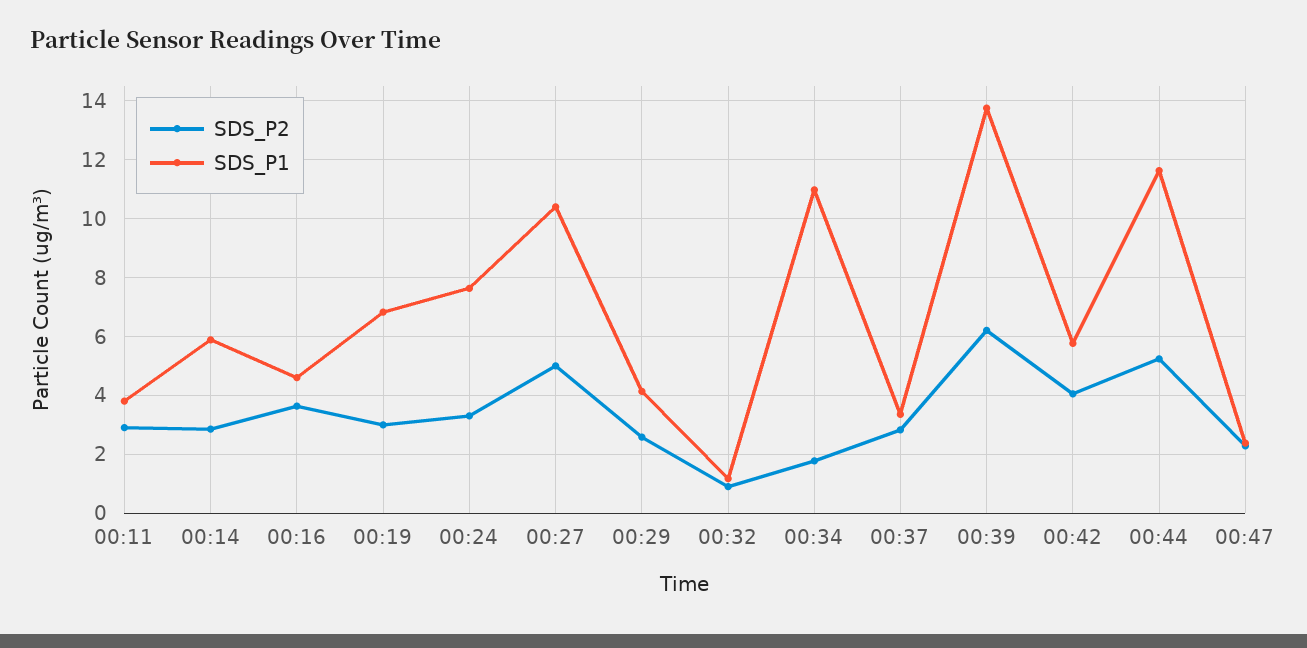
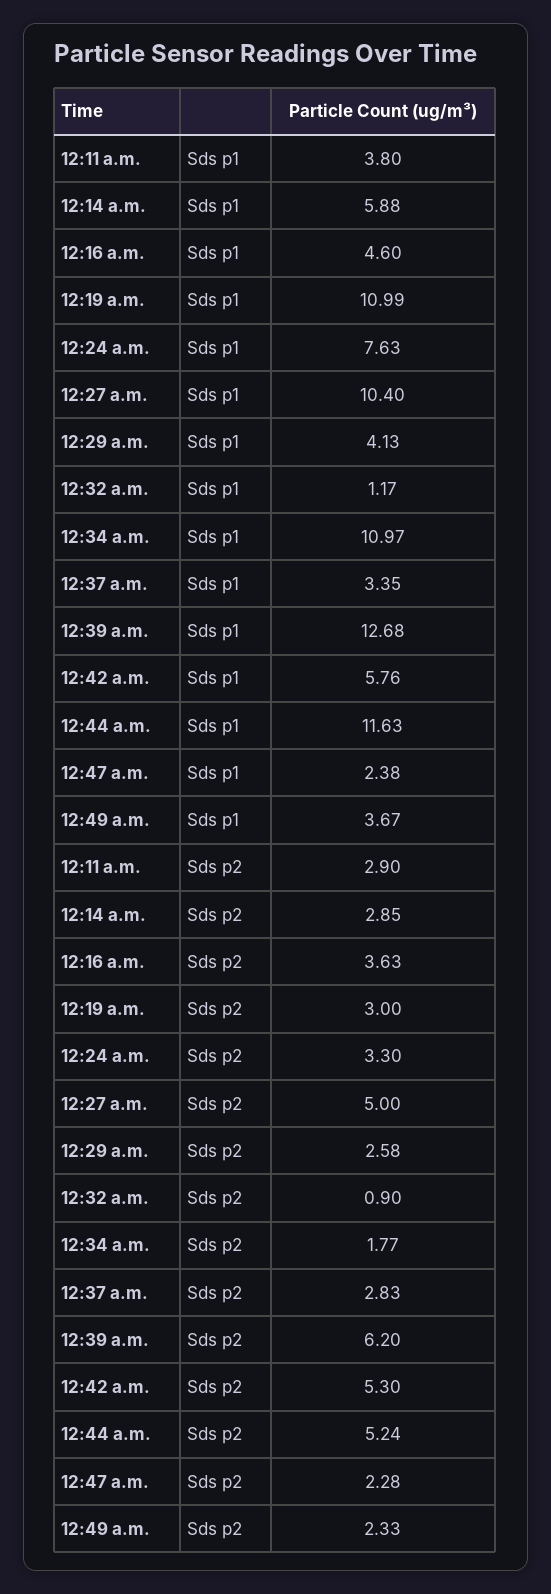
SDS_P1, 00:19: 6.75 -> 10.99
SDS_P1, 00:39: 13.75 -> 12.68
SDS_P2, 00:42: 4 -> 5.3
SDS_P1, 12:49 a.m.: none -> 3.67
SDS_P2, 12:49 a.m.: none -> 2.33

